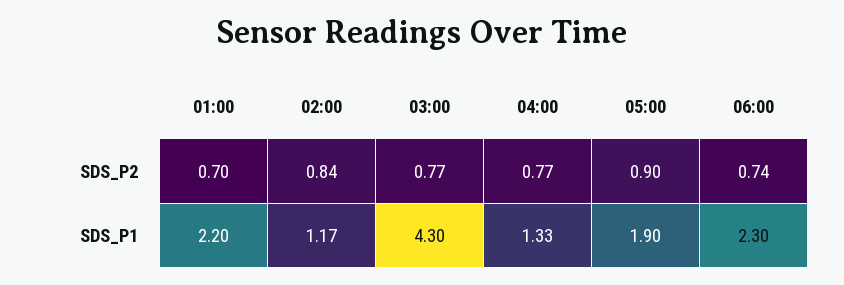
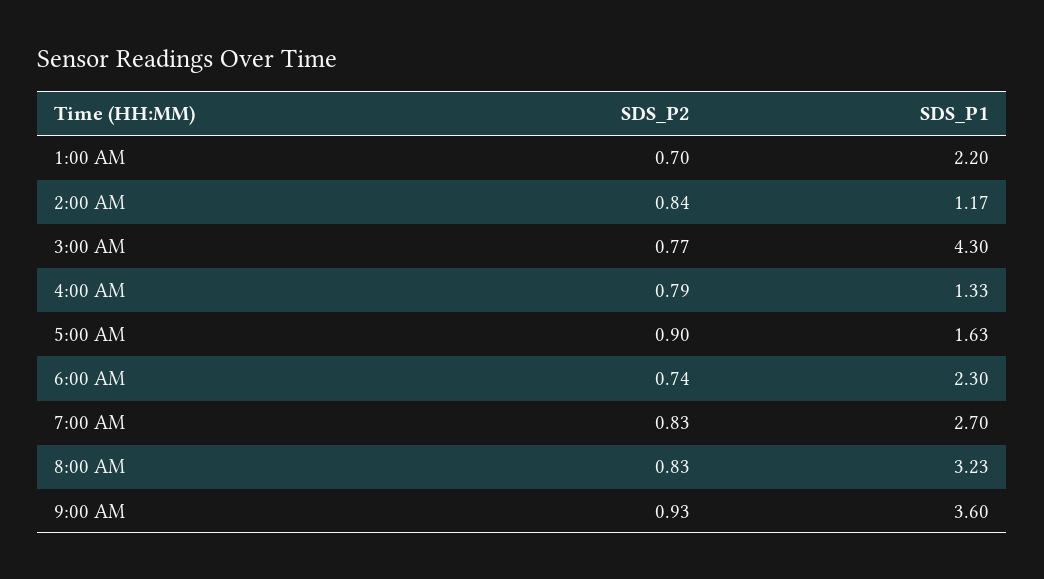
04:00, SDS_P2: 0.77 -> 0.79
05:00, SDS_P1: 1.9 -> 1.63
7:00 AM, SDS_P2: none -> 0.83
7:00 AM, SDS_P1: none -> 2.7
8:00 AM, SDS_P2: none -> 0.83
8:00 AM, SDS_P1: none -> 3.23
9:00 AM, SDS_P2: none -> 0.93
9:00 AM, SDS_P1: none -> 3.6

